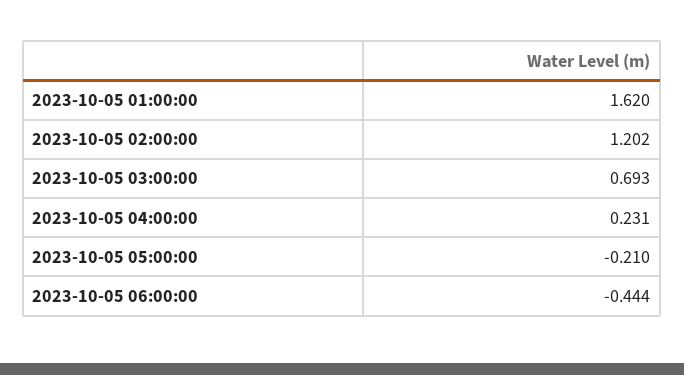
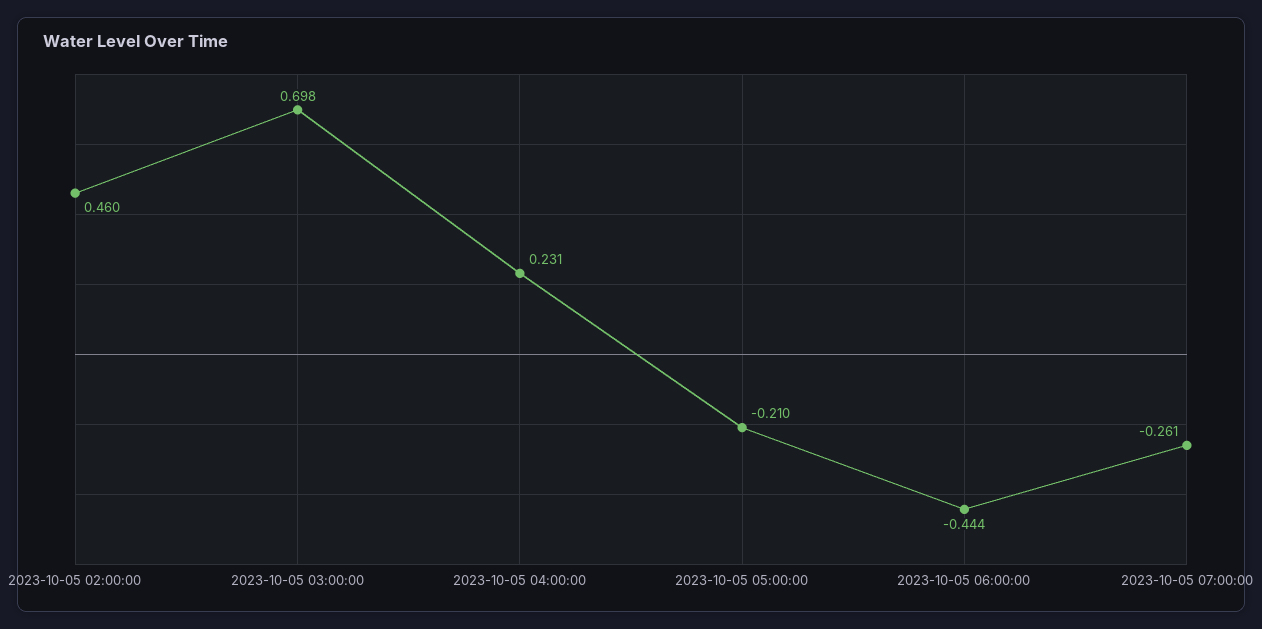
2023-10-05 01:00:00: 1.62 -> none
2023-10-05 02:00:00: 1.202 -> 0.46
2023-10-05 03:00:00: 0.693 -> 0.698
2023-10-05 07:00:00: none -> -0.261

